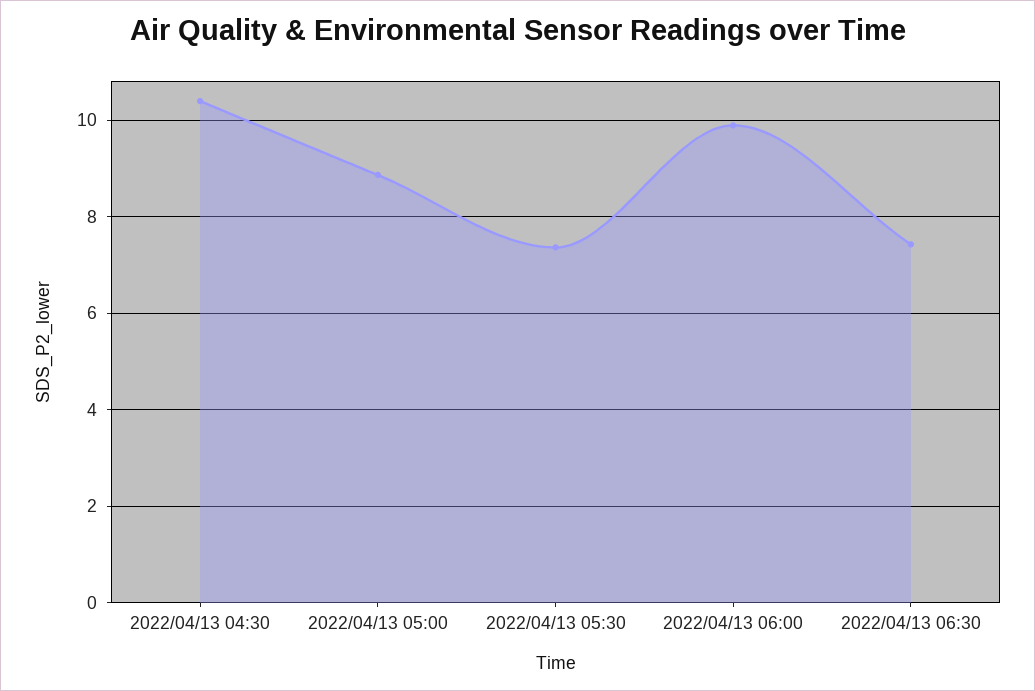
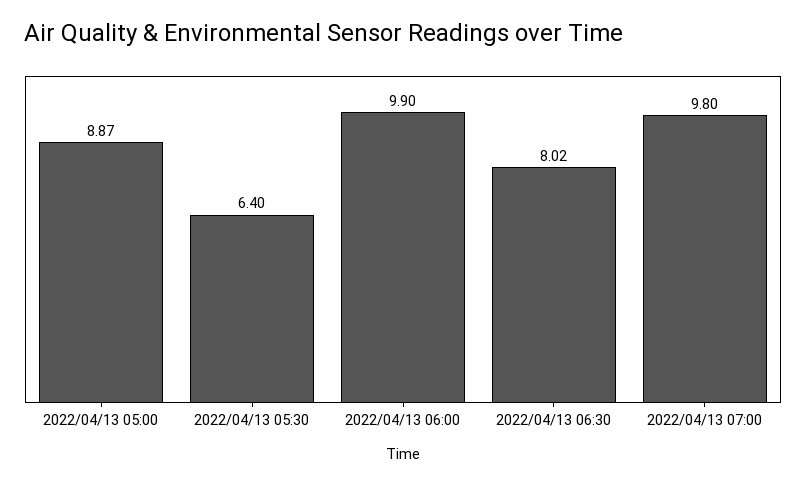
2022/04/13 04:30: 10.4 -> none
2022/04/13 05:30: 7.4 -> 6.4
2022/04/13 06:30: 7.4 -> 8.02
2022/04/13 07:00: none -> 9.8

